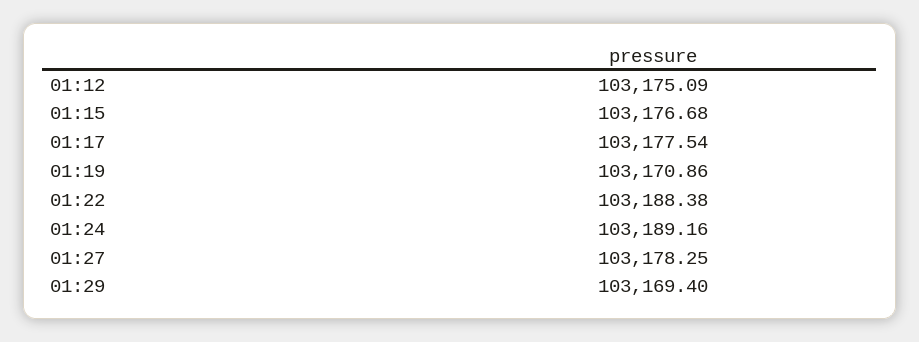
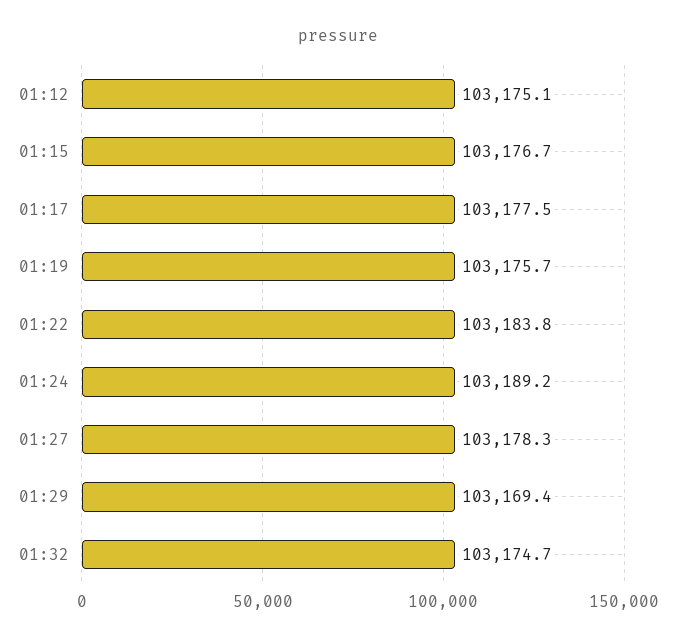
01:19: 103170.86 -> 103175.7
01:22: 103188.38 -> 103183.8
01:32: none -> 103174.7

